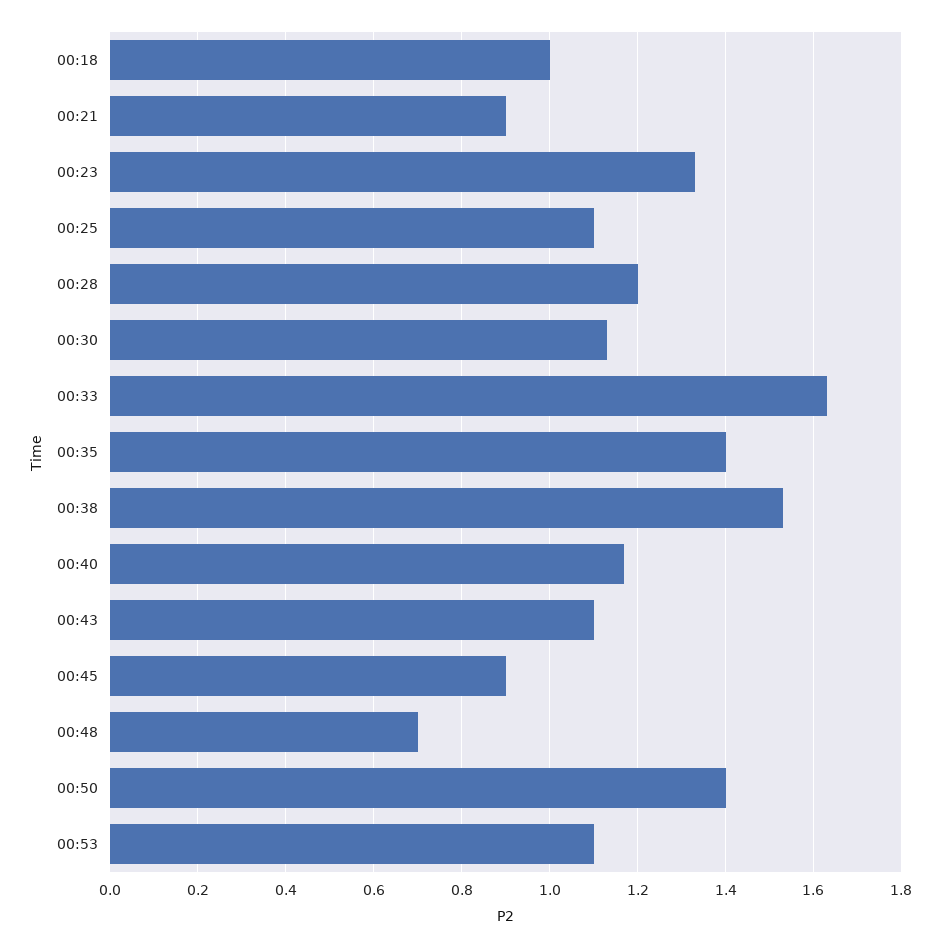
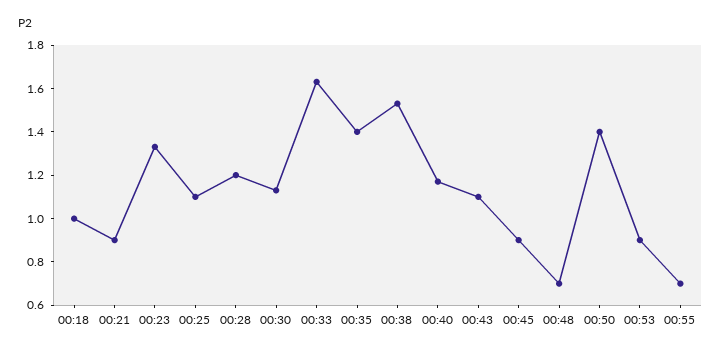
00:53: 1.1 -> 0.9
00:55: none -> 0.7

